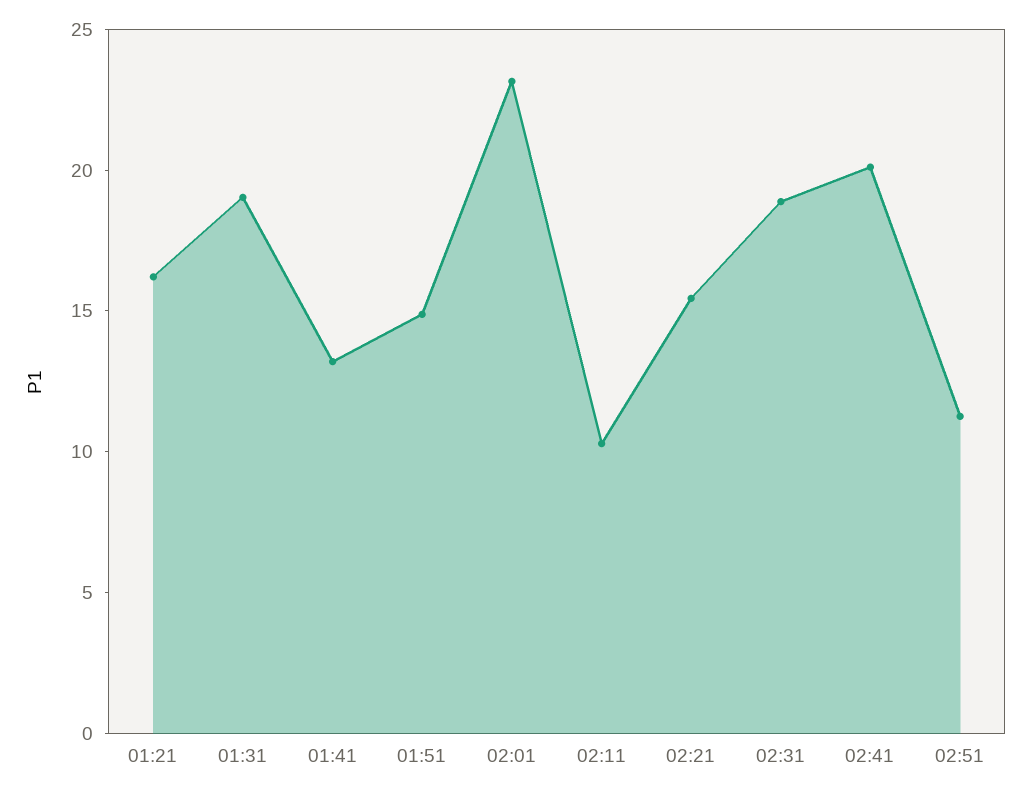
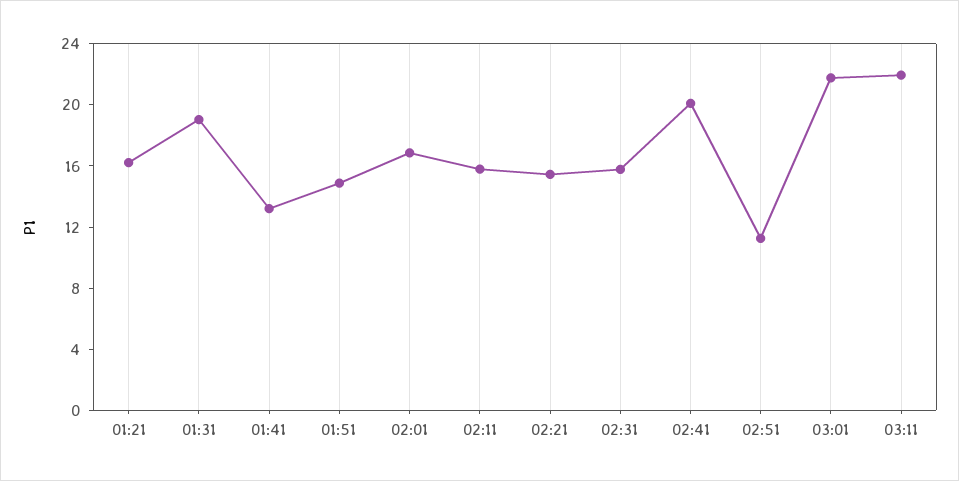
02:01: 23 -> 17
02:11: 10 -> 16
02:31: 19 -> 16
03:01: none -> 22
03:11: none -> 22

